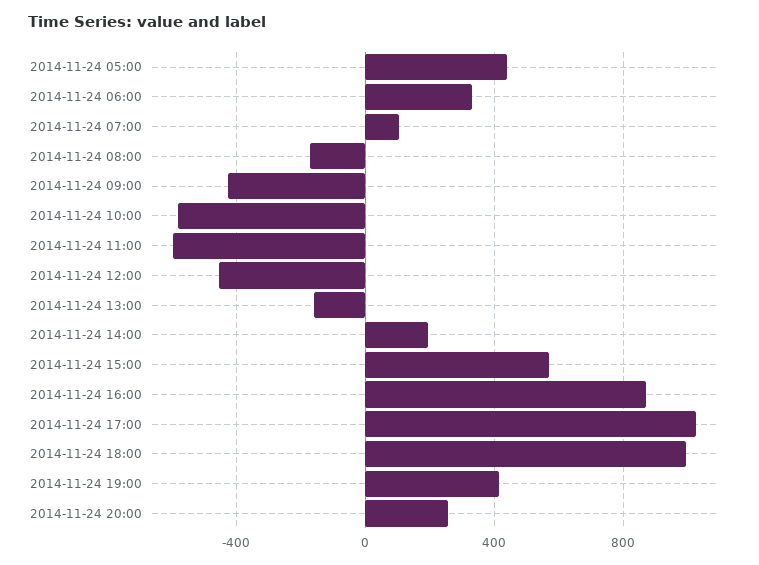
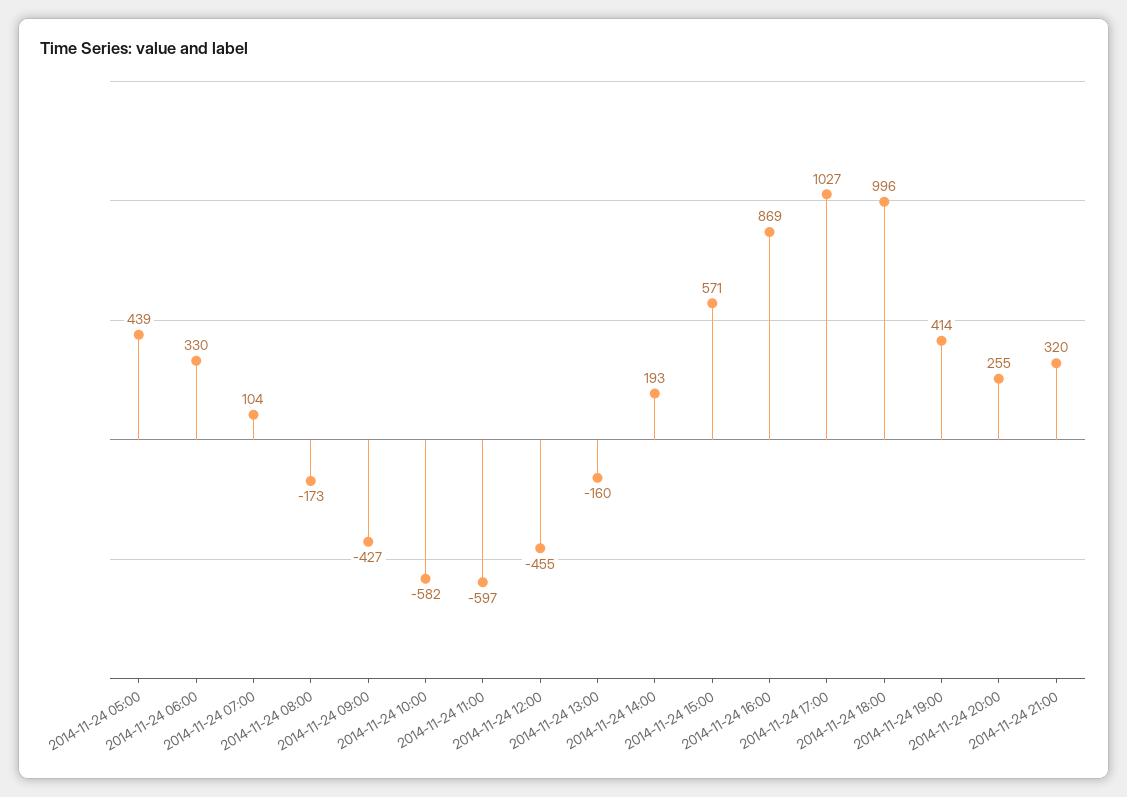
2014-11-24 21:00: none -> 320

